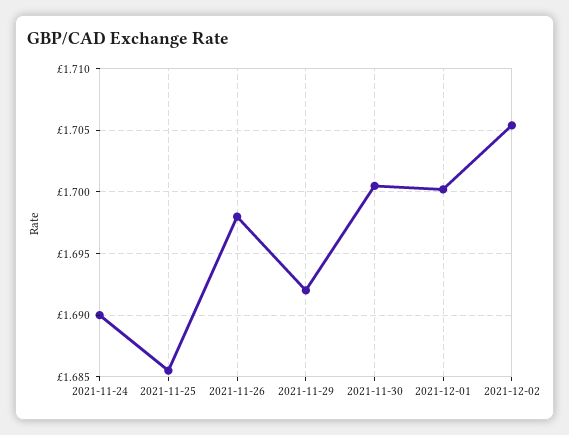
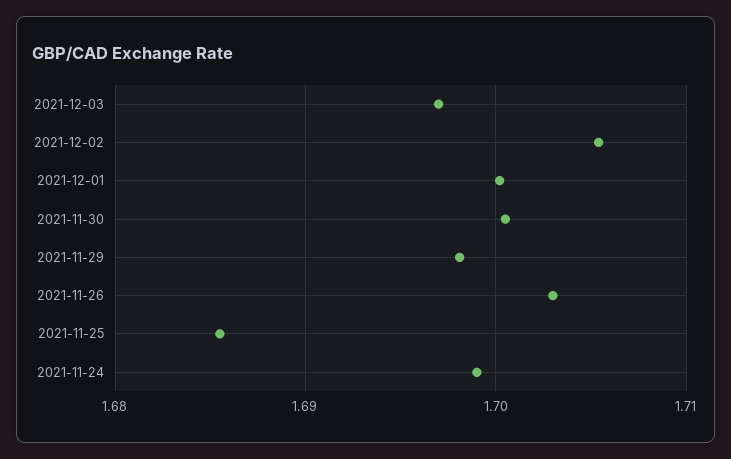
2021-11-24: 1.69 -> 1.699
2021-11-26: 1.698 -> 1.703
2021-11-29: 1.692 -> 1.698
2021-12-03: none -> 1.697

